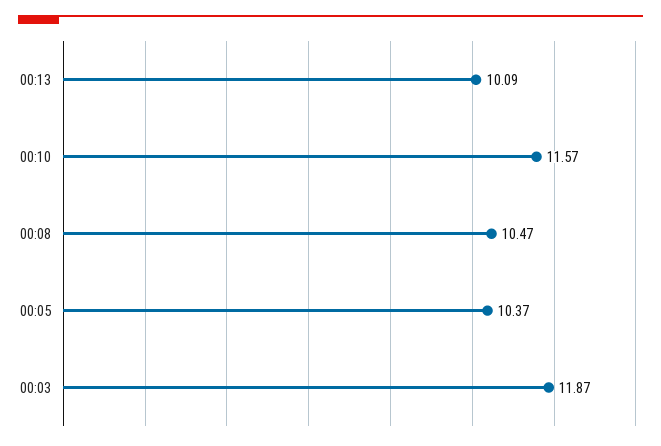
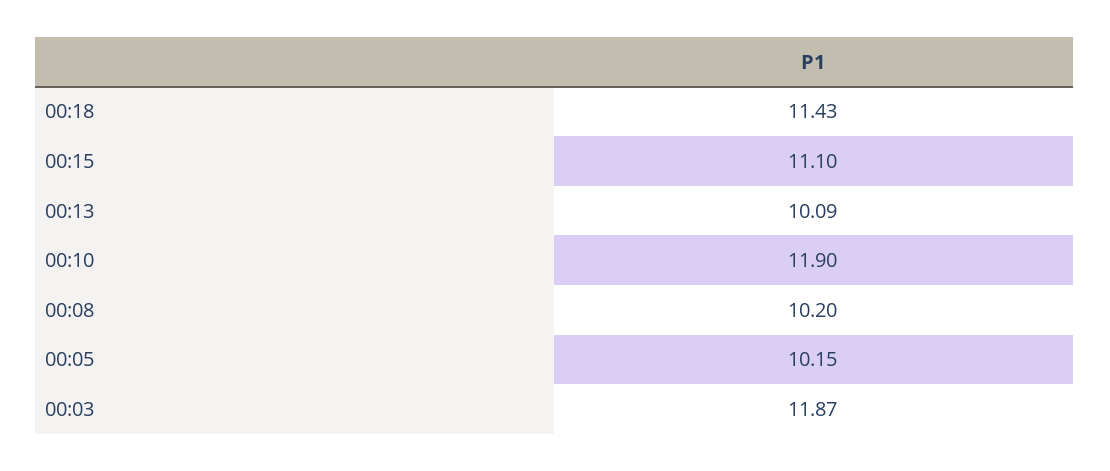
00:10: 11.57 -> 11.9
00:08: 10.47 -> 10.2
00:05: 10.37 -> 10.15
00:18: none -> 11.43
00:15: none -> 11.1

